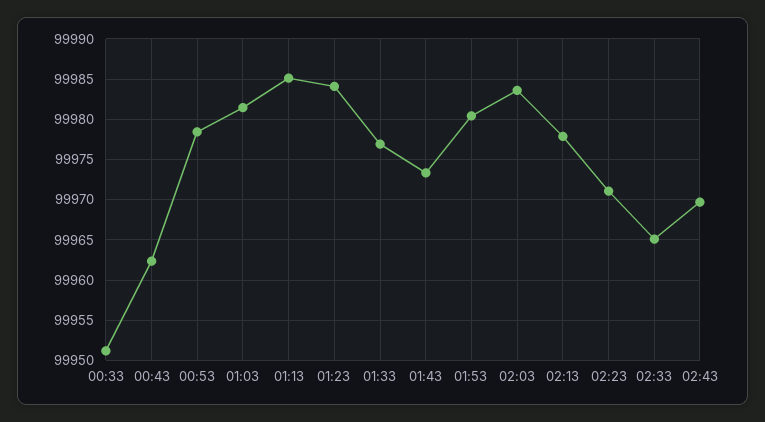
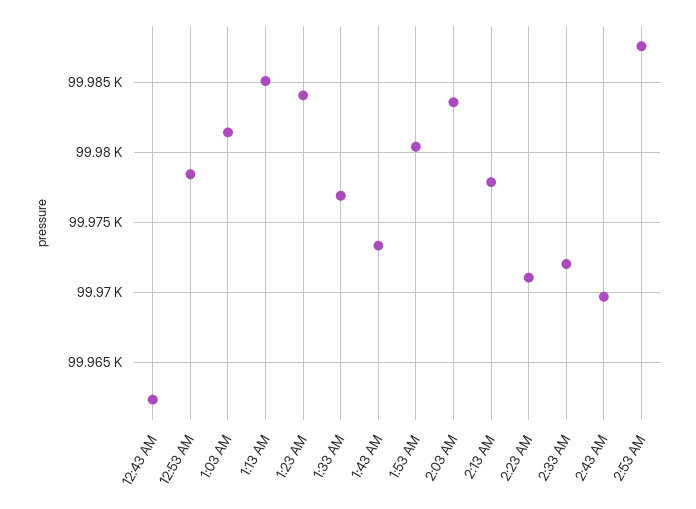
00:33: 99951 -> none
02:33: 99965 -> 99972
2:53 AM: none -> 99987.5

